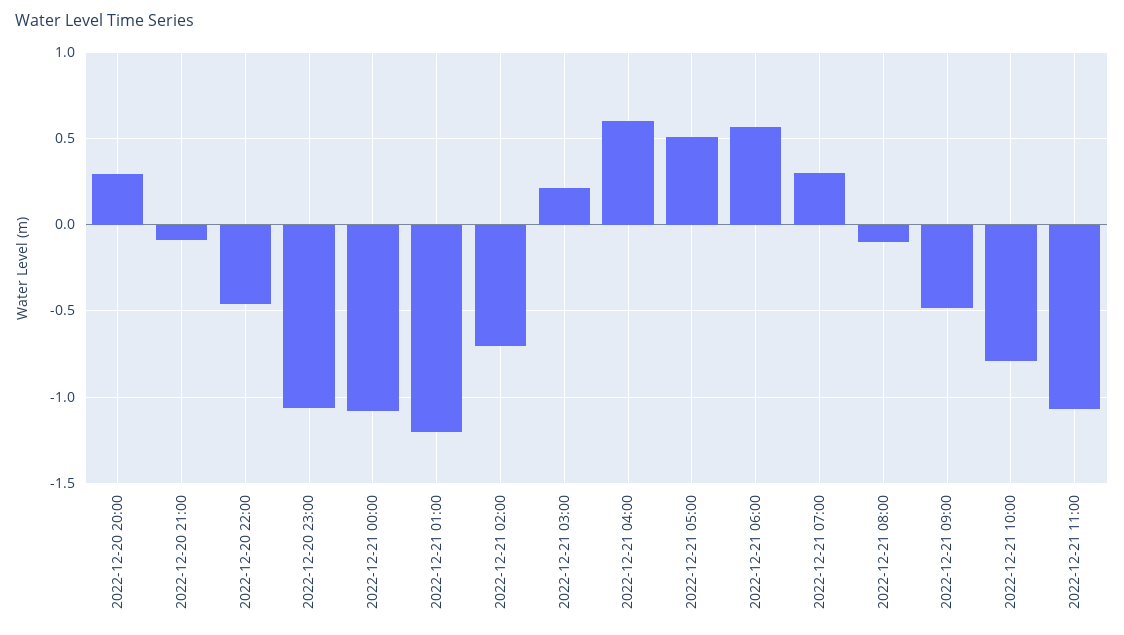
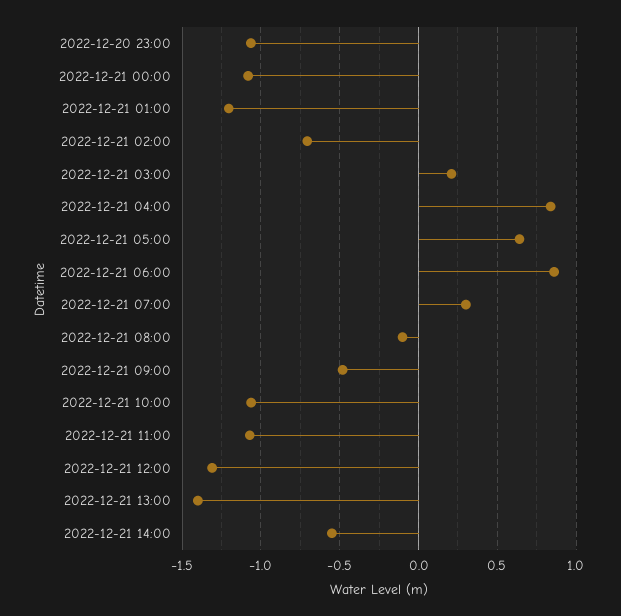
2022-12-20 20:00: 0.3 -> none
2022-12-20 21:00: -0.1 -> none
2022-12-20 22:00: -0.45 -> none
2022-12-21 04:00: 0.6 -> 0.85
2022-12-21 05:00: 0.5 -> 0.65
2022-12-21 06:00: 0.55 -> 0.85
2022-12-21 10:00: -0.8 -> -1.05
2022-12-21 12:00: none -> -1.3
2022-12-21 13:00: none -> -1.4
2022-12-21 14:00: none -> -0.55

